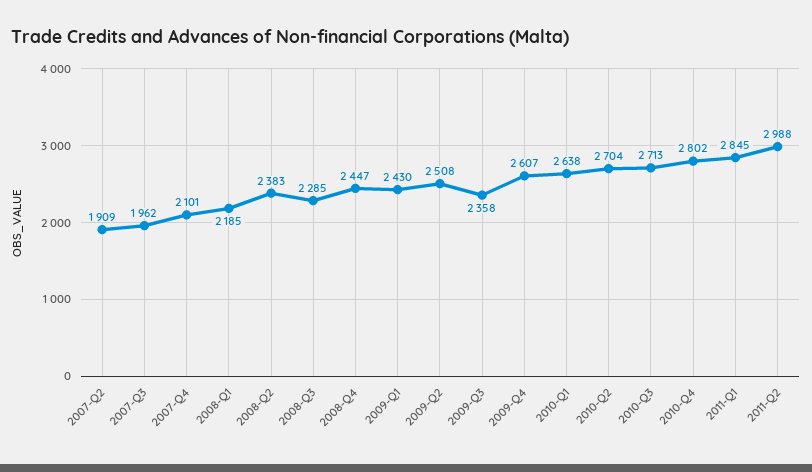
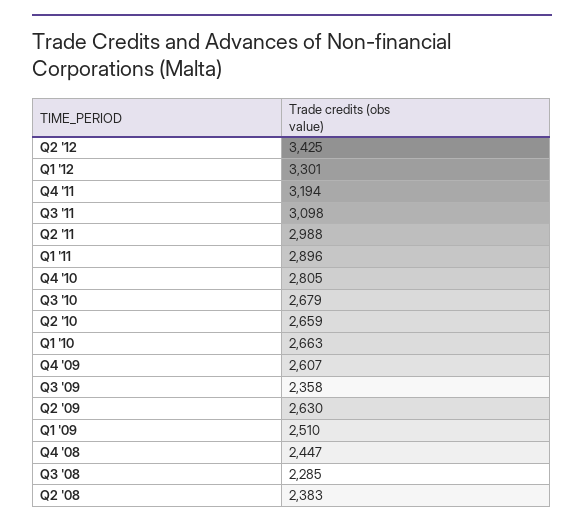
2007-Q2: 1909 -> none
2007-Q3: 1962 -> none
2007-Q4: 2101 -> none
2008-Q1: 2185 -> none
2009-Q1: 2430 -> 2510
2009-Q2: 2508 -> 2630
2010-Q1: 2638 -> 2663
2010-Q2: 2704 -> 2659
2010-Q3: 2713 -> 2679
2010-Q4: 2802 -> 2805
2011-Q1: 2845 -> 2896
Q2 '12: none -> 3425
Q1 '12: none -> 3301
Q4 '11: none -> 3194
Q3 '11: none -> 3098

